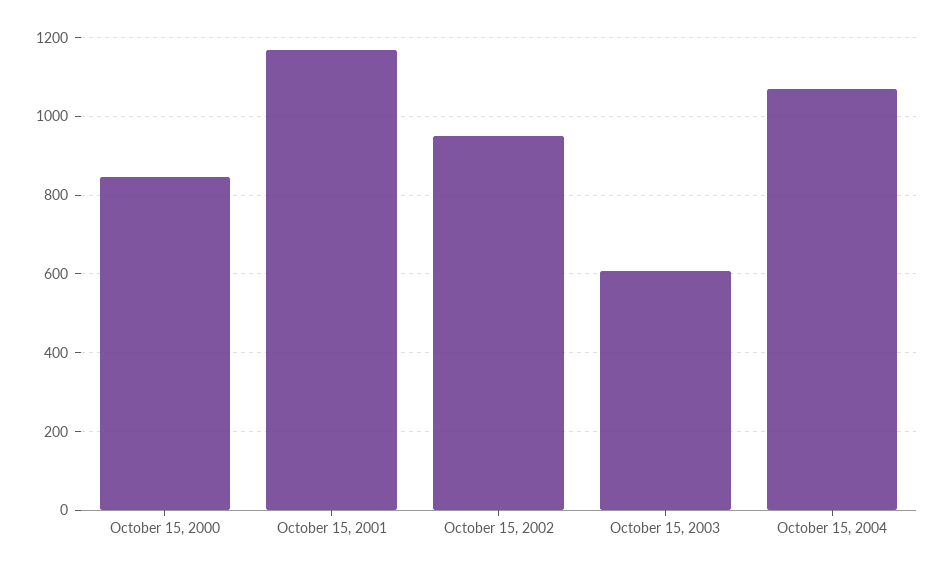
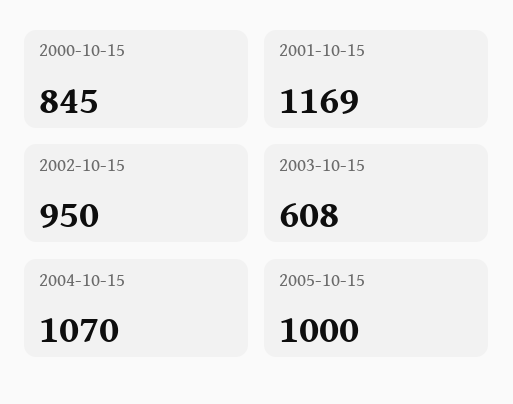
2005-10-15: none -> 1000

